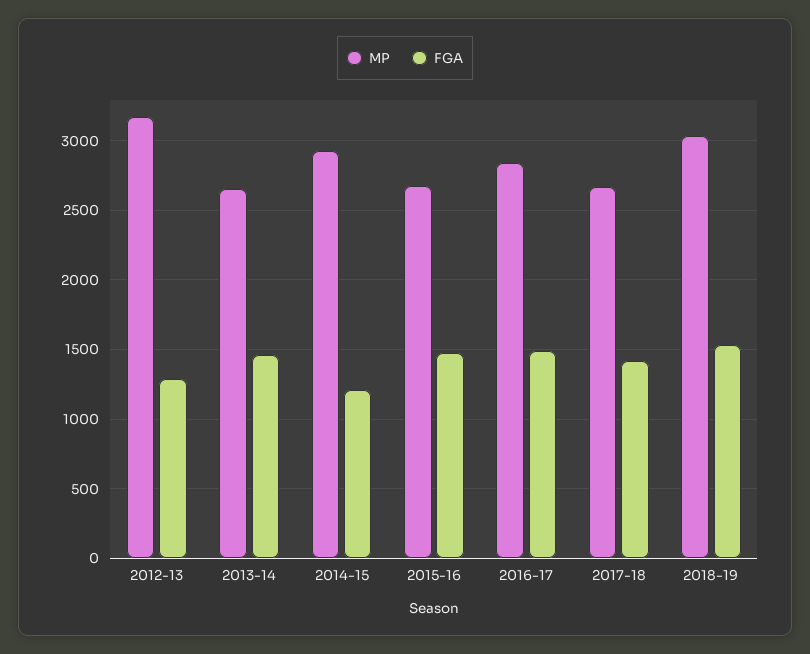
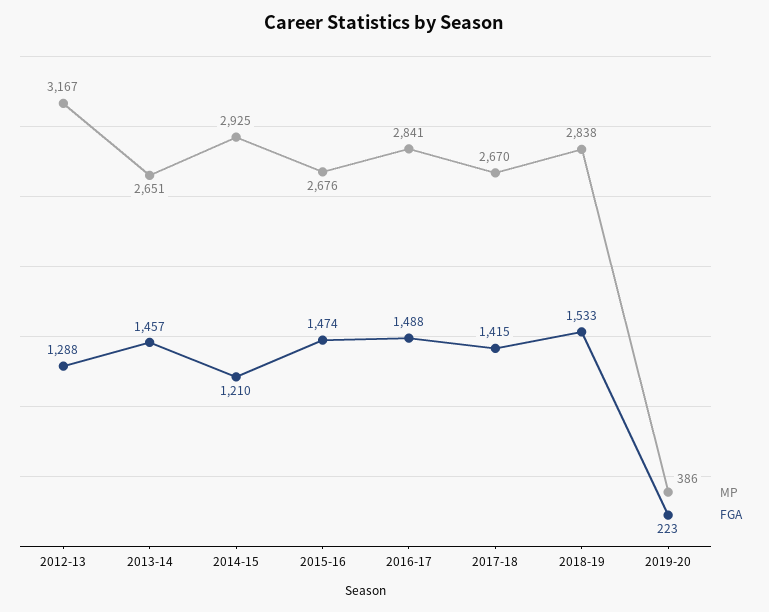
MP, 2018-19: 3050 -> 2838
MP, 2019-20: none -> 386
FGA, 2019-20: none -> 223

